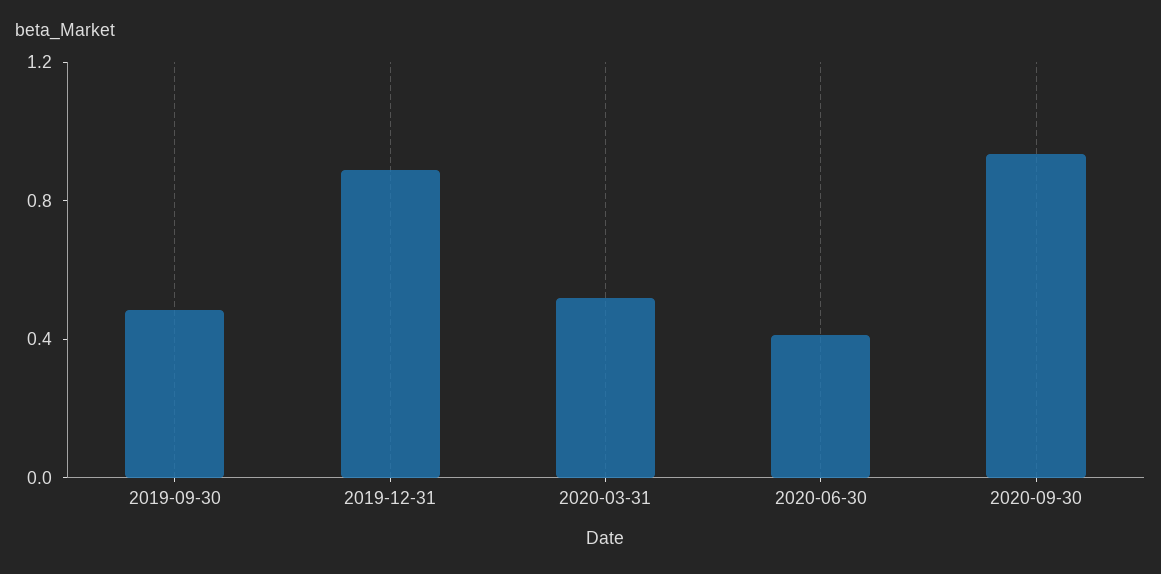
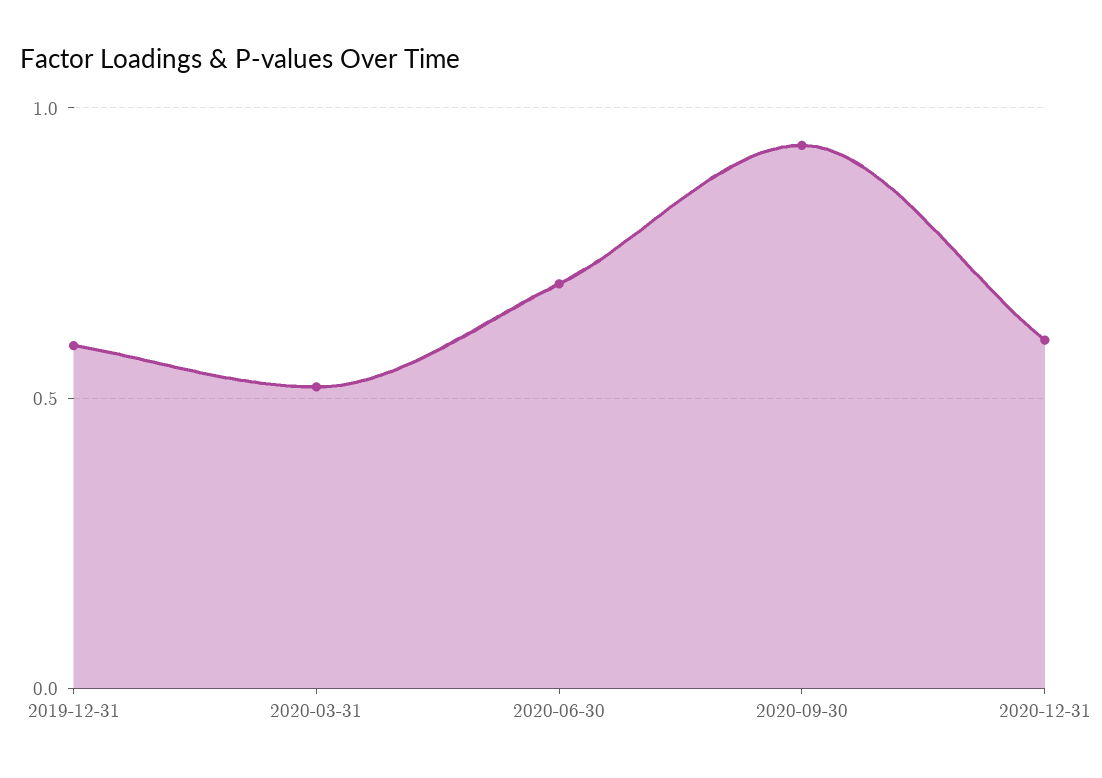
2019-09-30: 0.5 -> none
2019-12-31: 0.9 -> 0.6
2020-06-30: 0.4 -> 0.7
2020-12-31: none -> 0.6

